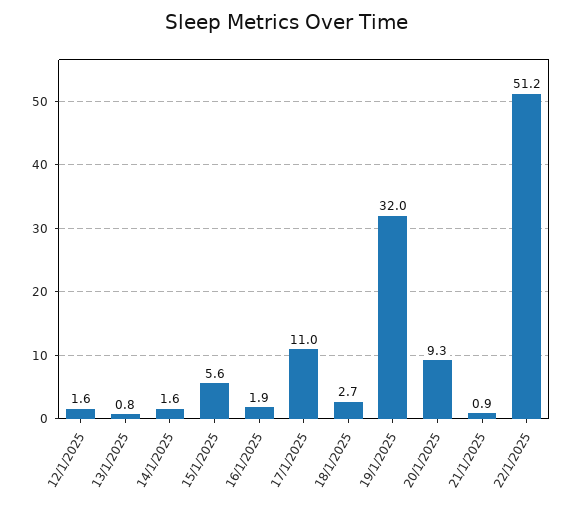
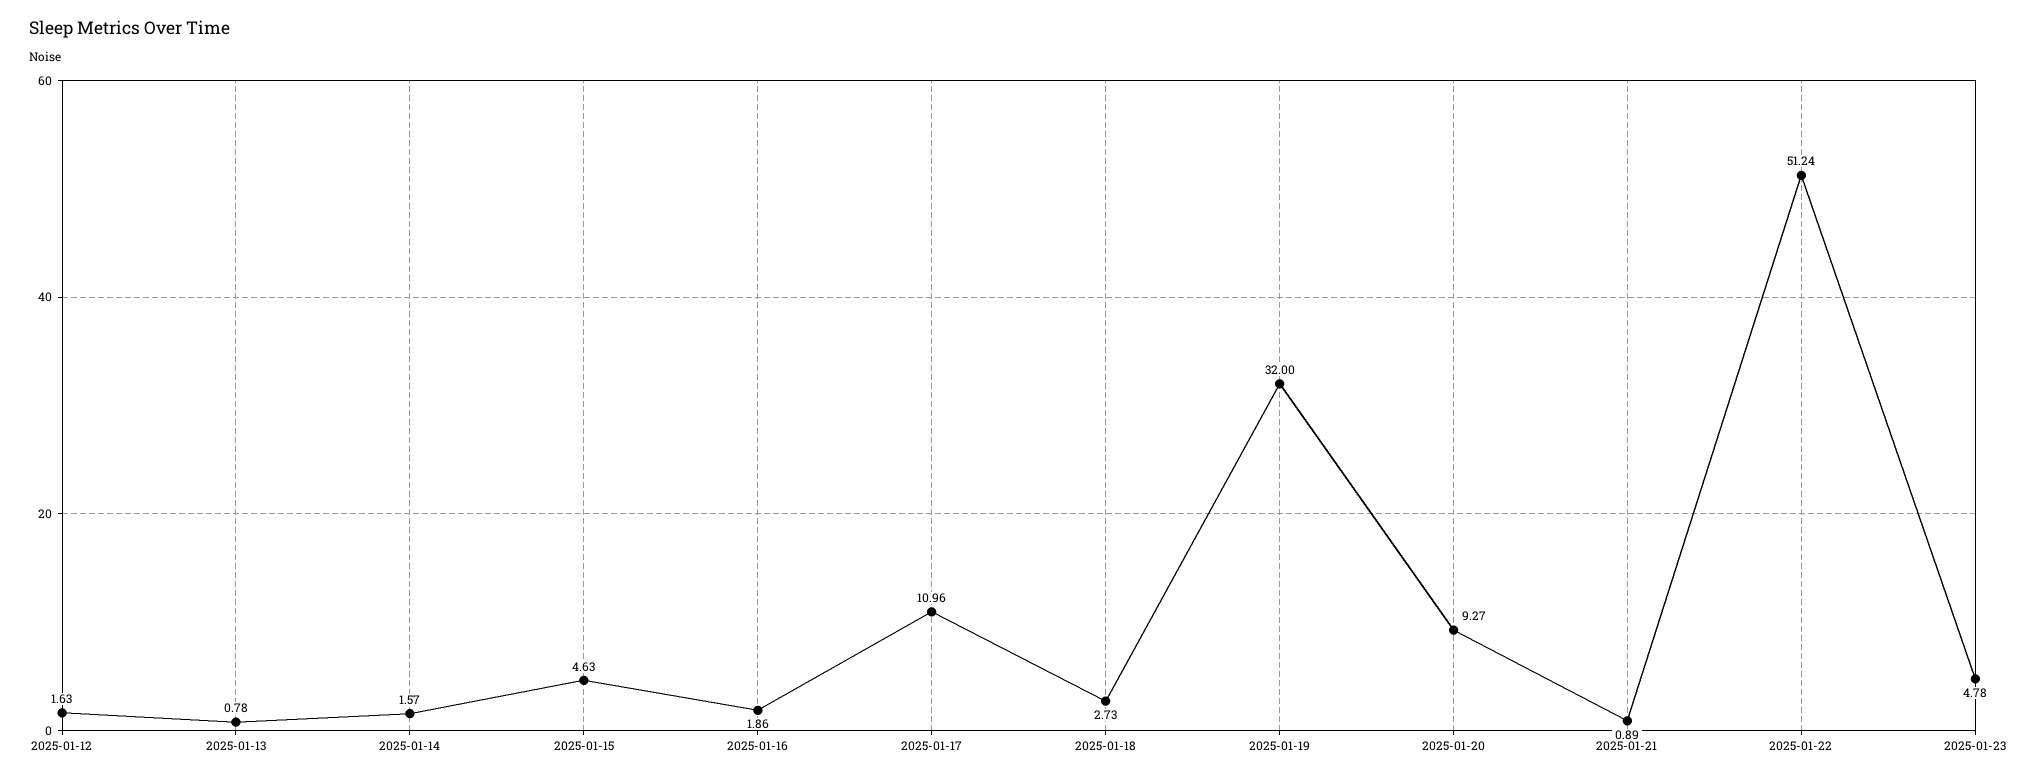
15/1/2025: 5.6 -> 4.63
2025-01-23: none -> 4.78

